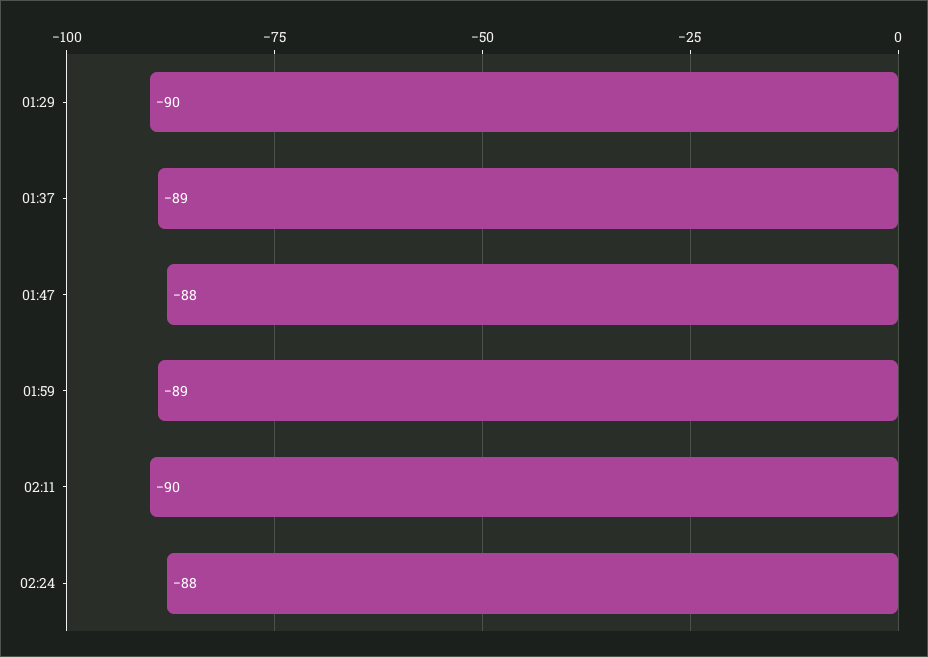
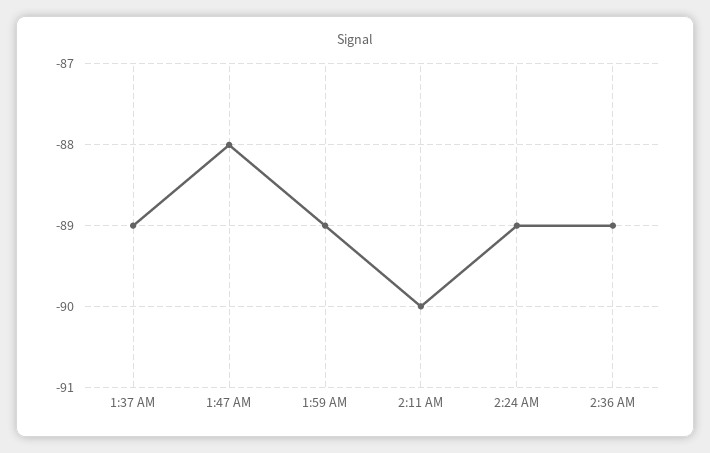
01:29: -90 -> none
02:24: -88 -> -89
2:36 AM: none -> -89

